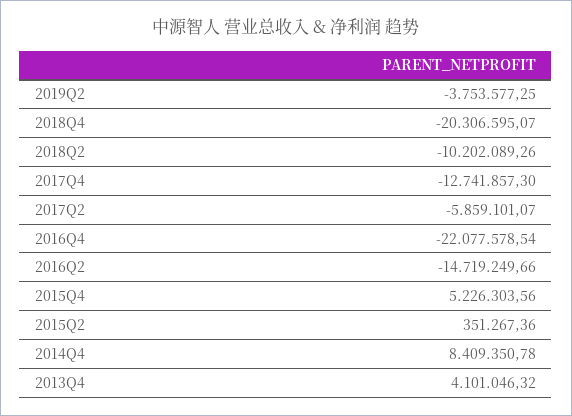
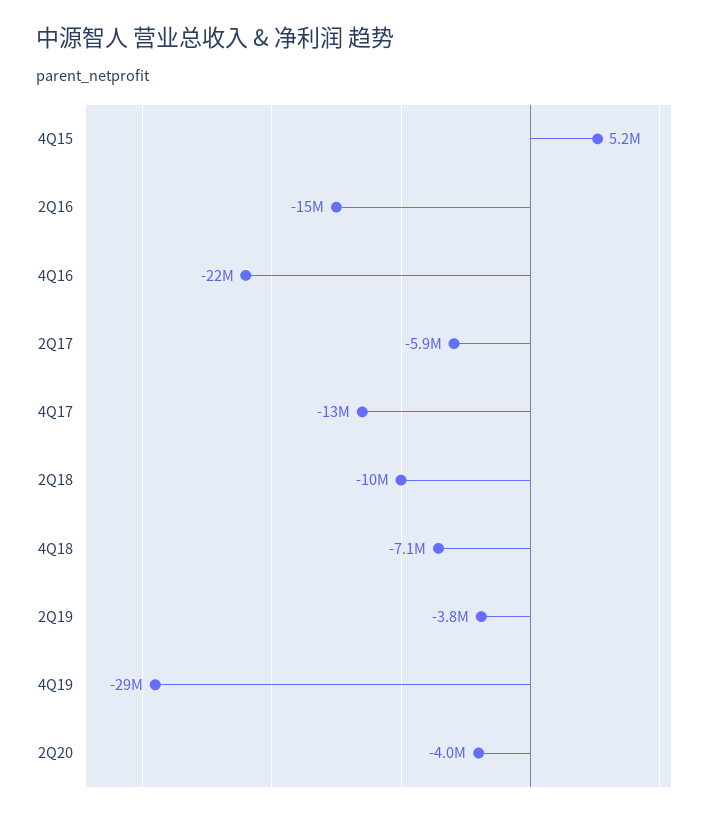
2018Q4: -20306595.07 -> -7100000
2015Q2: 351267.36 -> none
2014Q4: 8409350.78 -> none
2013Q4: 4101046.32 -> none
4Q19: none -> -29000000
2Q20: none -> -4000000

